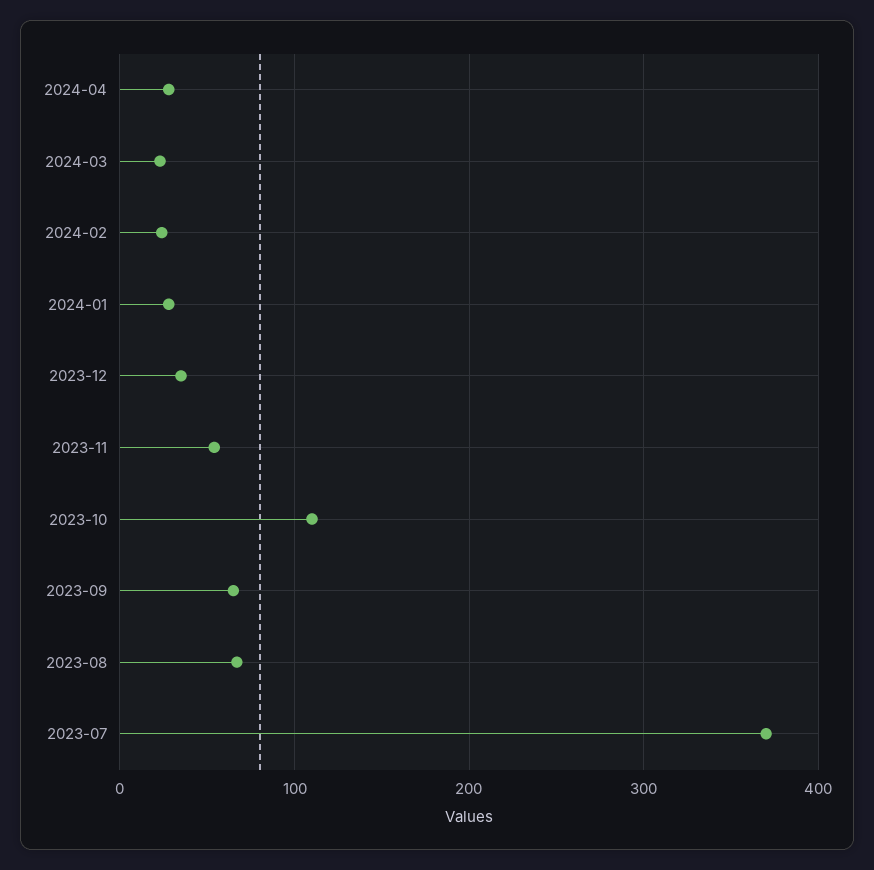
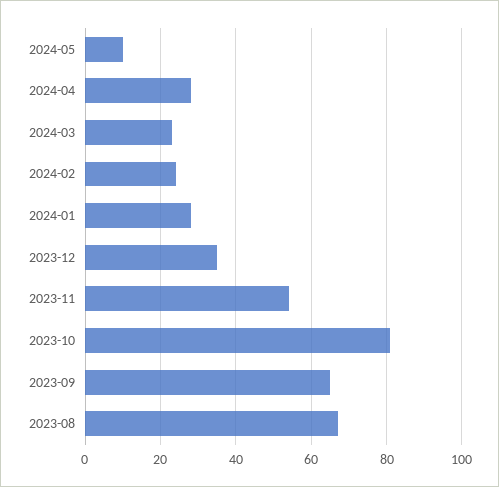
2023-10: 110 -> 80
2023-07: 370 -> none
2024-05: none -> 10

